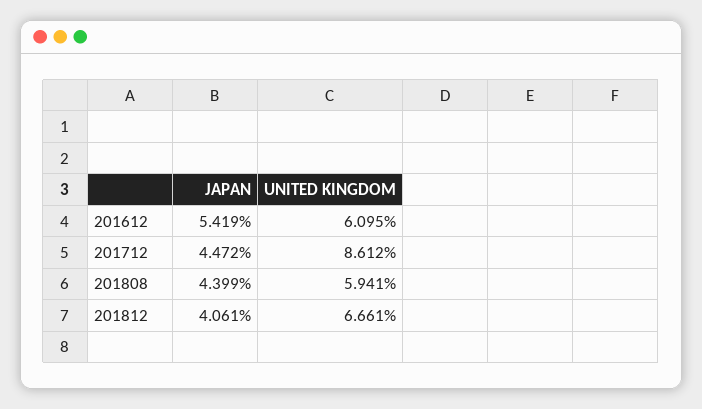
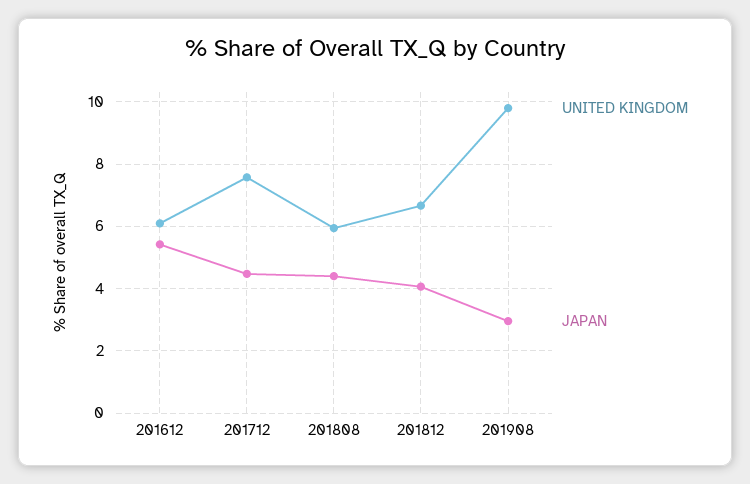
UNITED KINGDOM, 201712: 8.612 -> 7.6
UNITED KINGDOM, 201908: none -> 9.8
JAPAN, 201908: none -> 3

